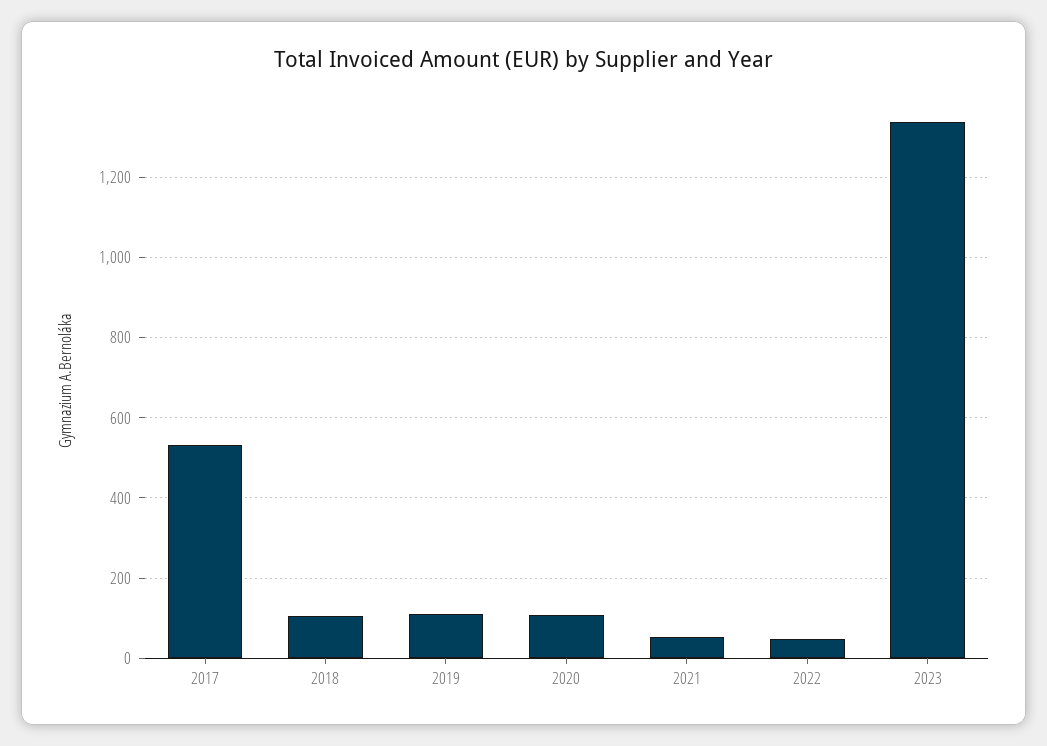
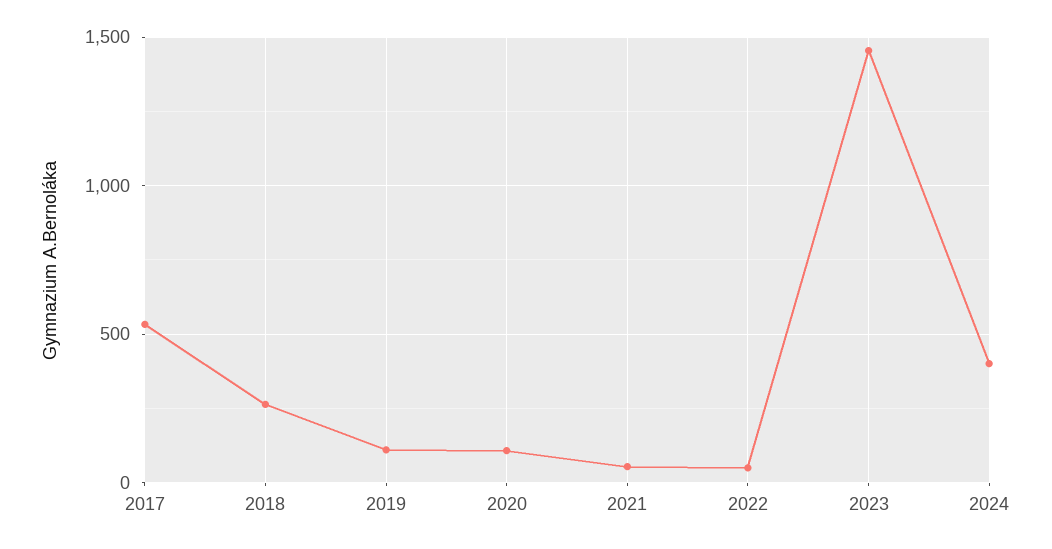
2018: 100 -> 250
2023: 1340 -> 1450
2024: none -> 400

